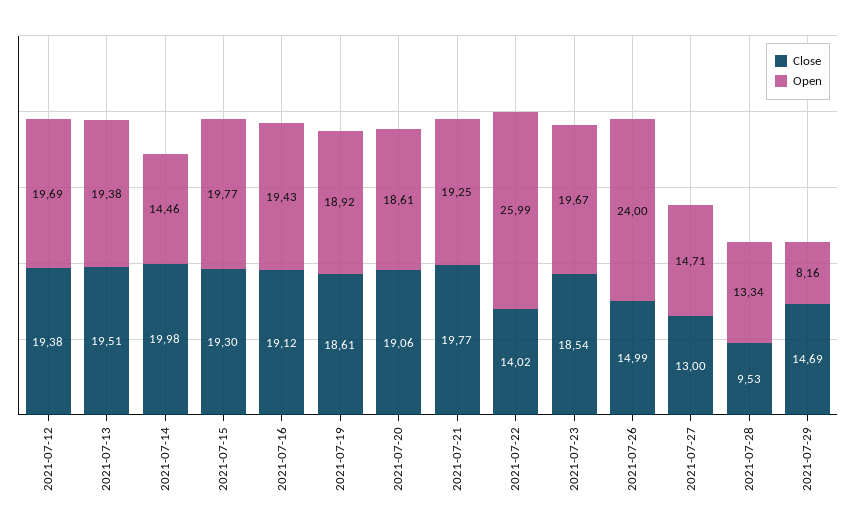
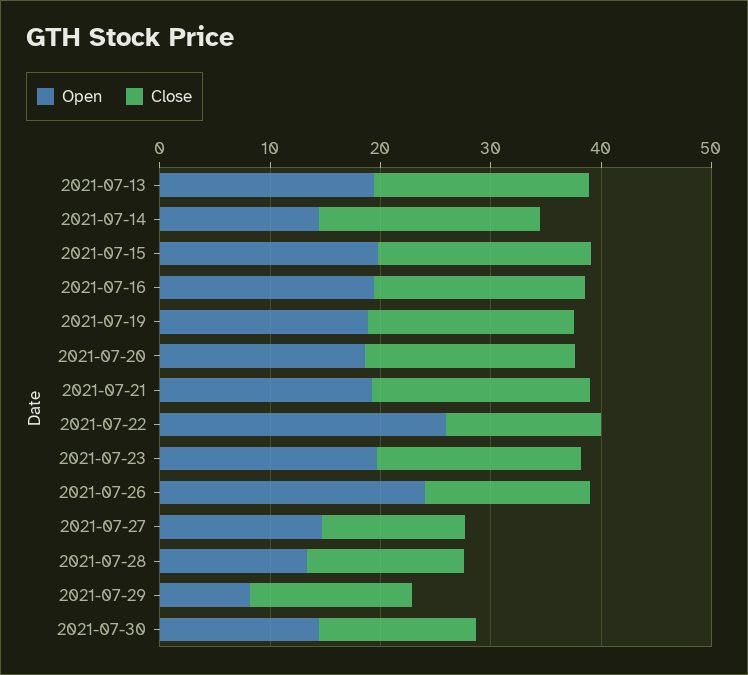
Close, 2021-07-12: 19.38 -> none
Open, 2021-07-12: 19.69 -> none
Close, 2021-07-28: 9.53 -> 14
Open, 2021-07-30: none -> 14
Close, 2021-07-30: none -> 14

